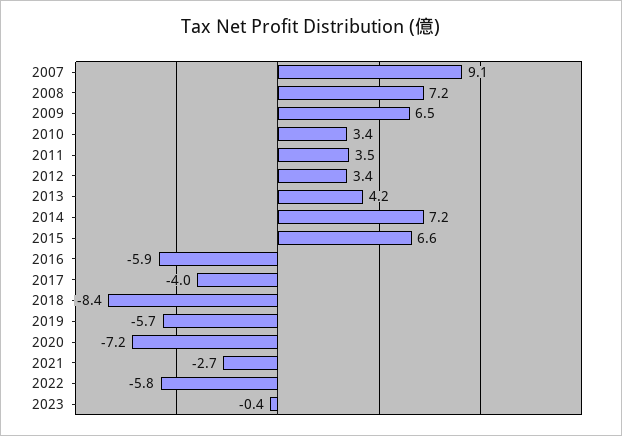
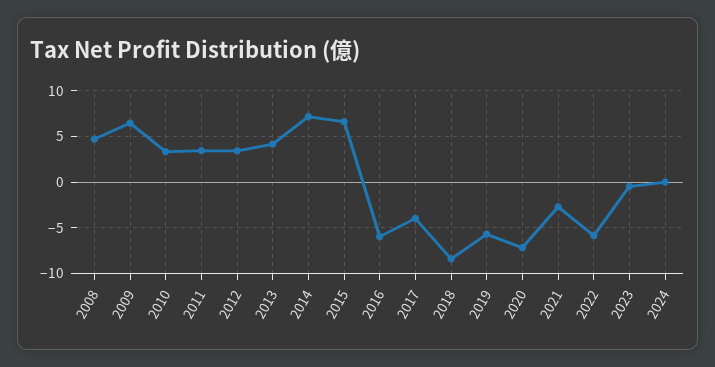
2007: 9.1 -> none
2008: 7.2 -> 5
2024: none -> 0

